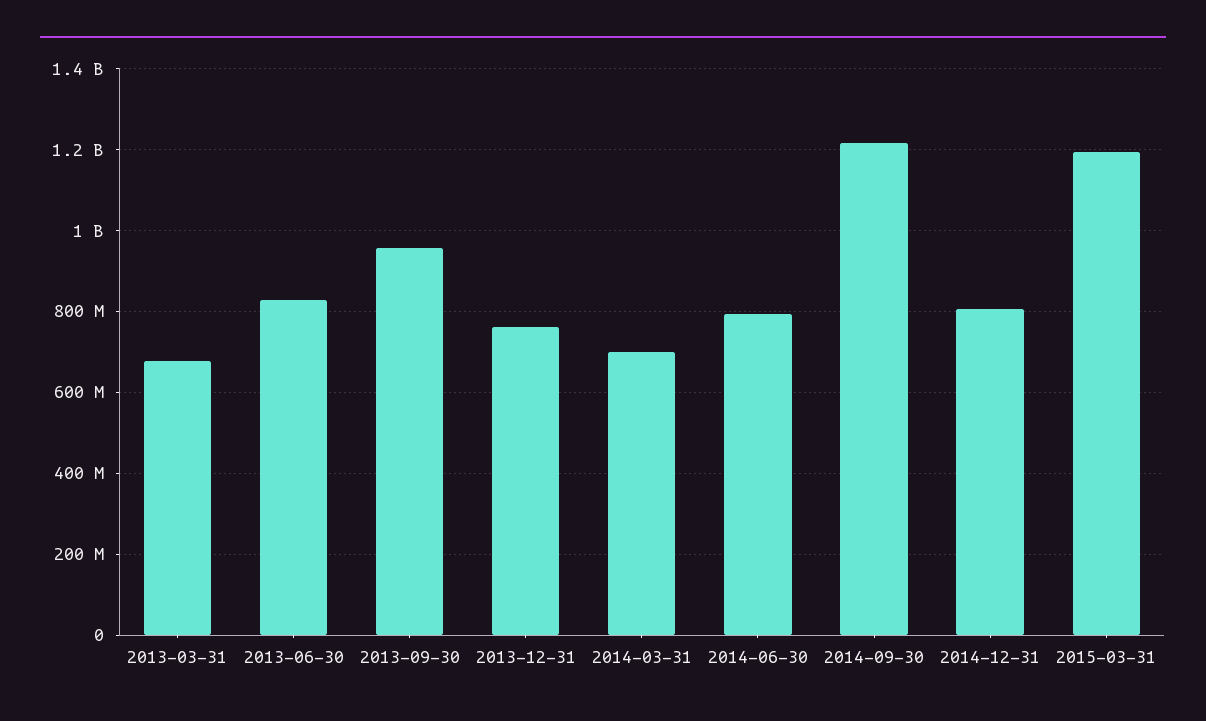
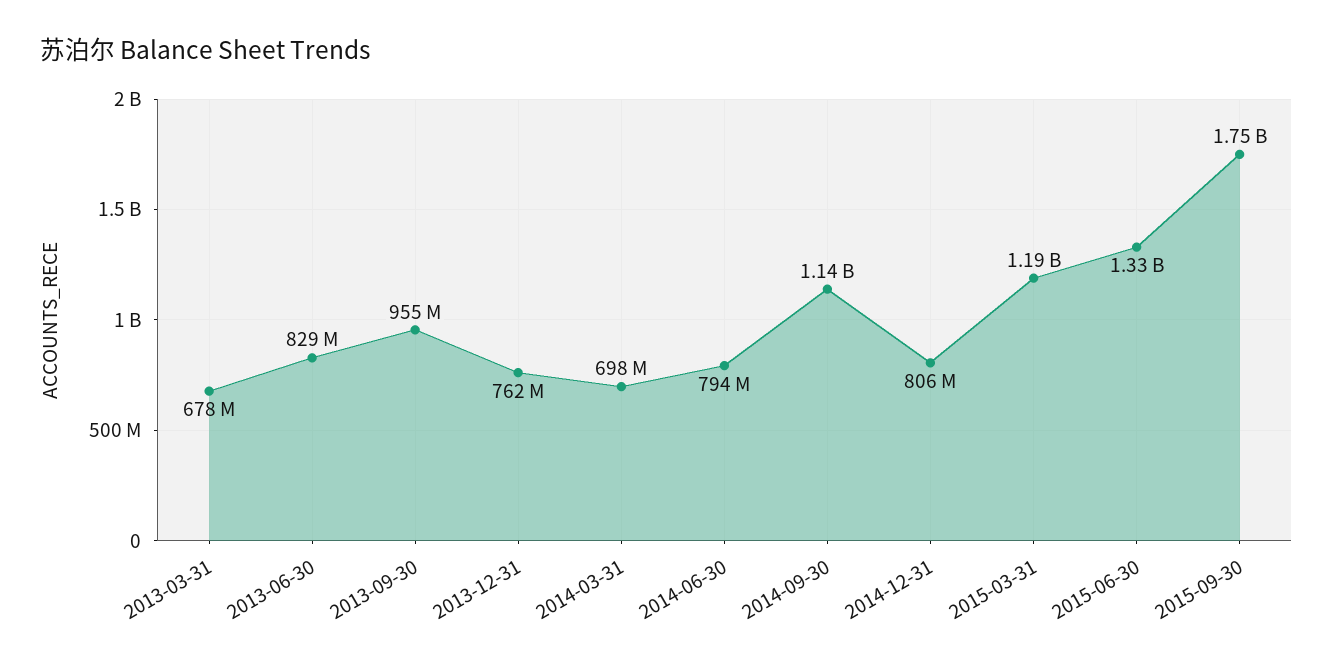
2014-09-30: 1220000000 -> 1140000000
2015-06-30: none -> 1330000000
2015-09-30: none -> 1750000000

